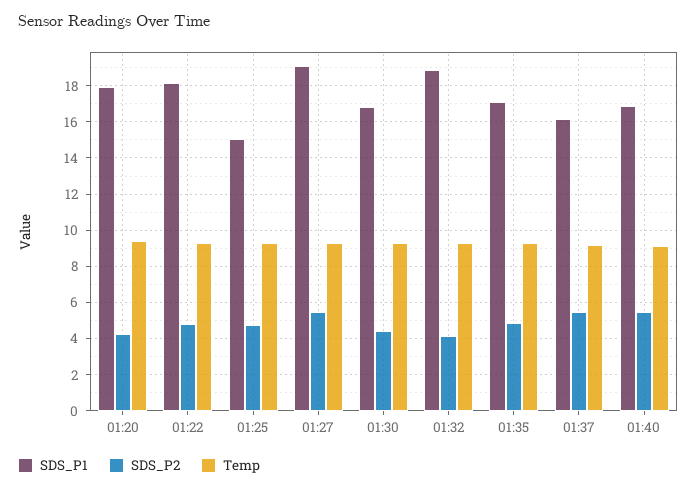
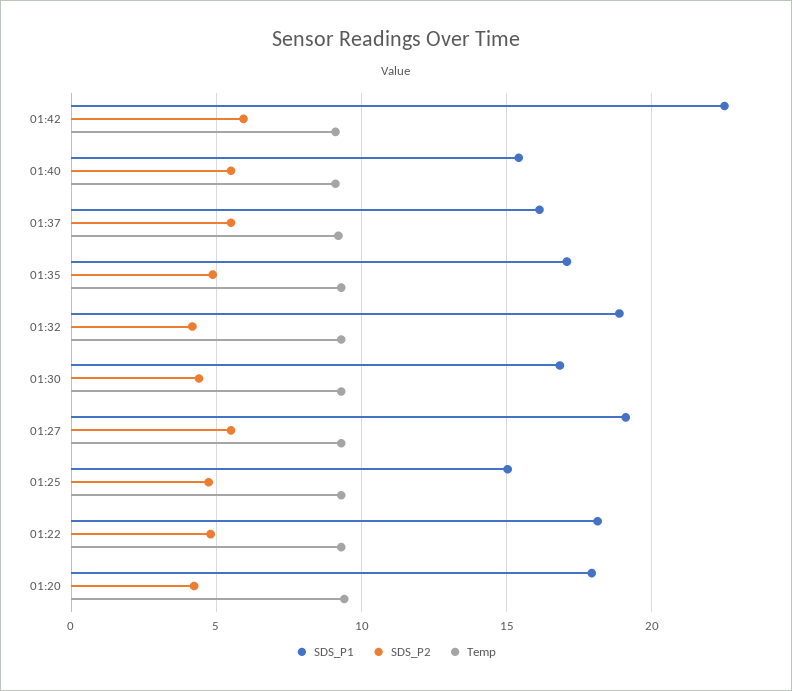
SDS_P1, 01:40: 17 -> 15.5
SDS_P1, 01:42: none -> 22.5
SDS_P2, 01:42: none -> 6
Temp, 01:42: none -> 9

